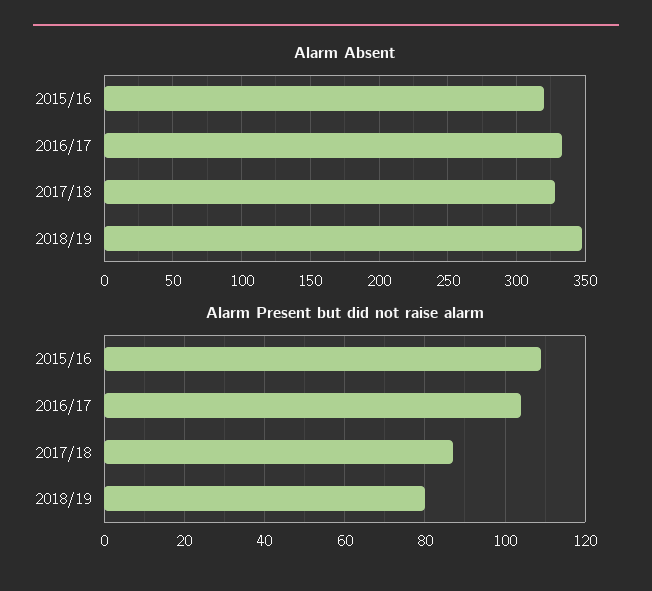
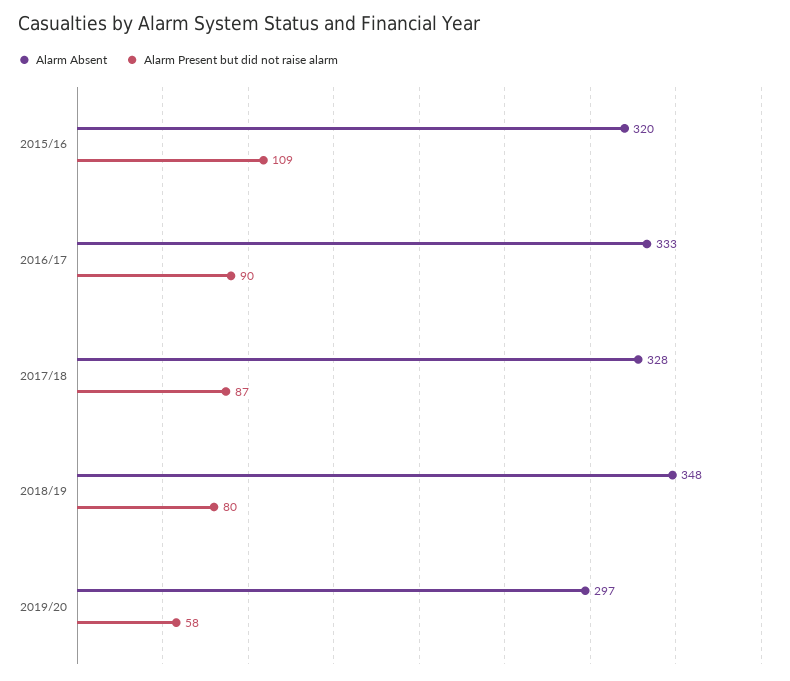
Alarm Present but did not raise alarm, 2016/17: 105 -> 90
Alarm Absent, 2019/20: none -> 297
Alarm Present but did not raise alarm, 2019/20: none -> 58

